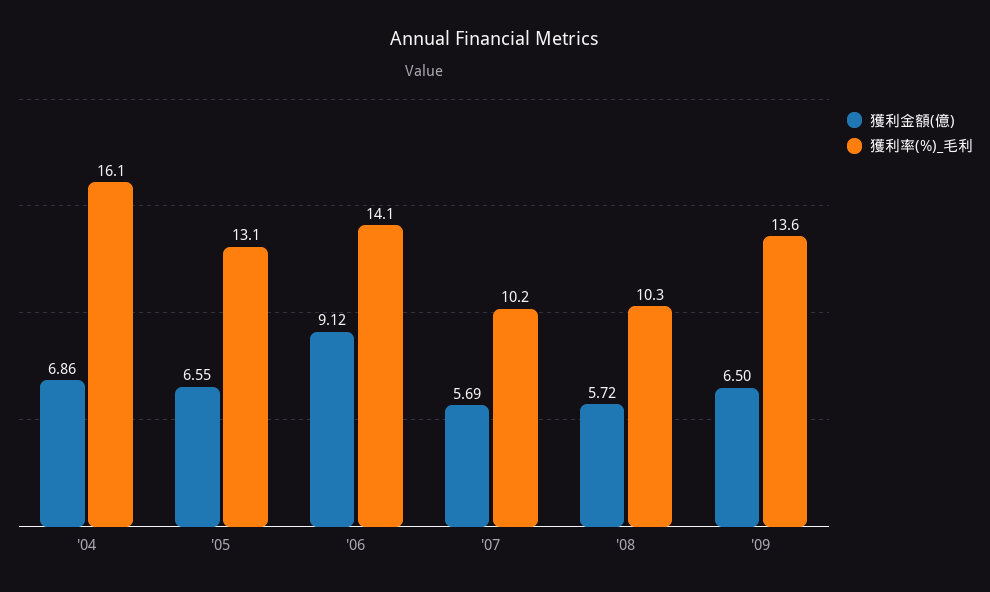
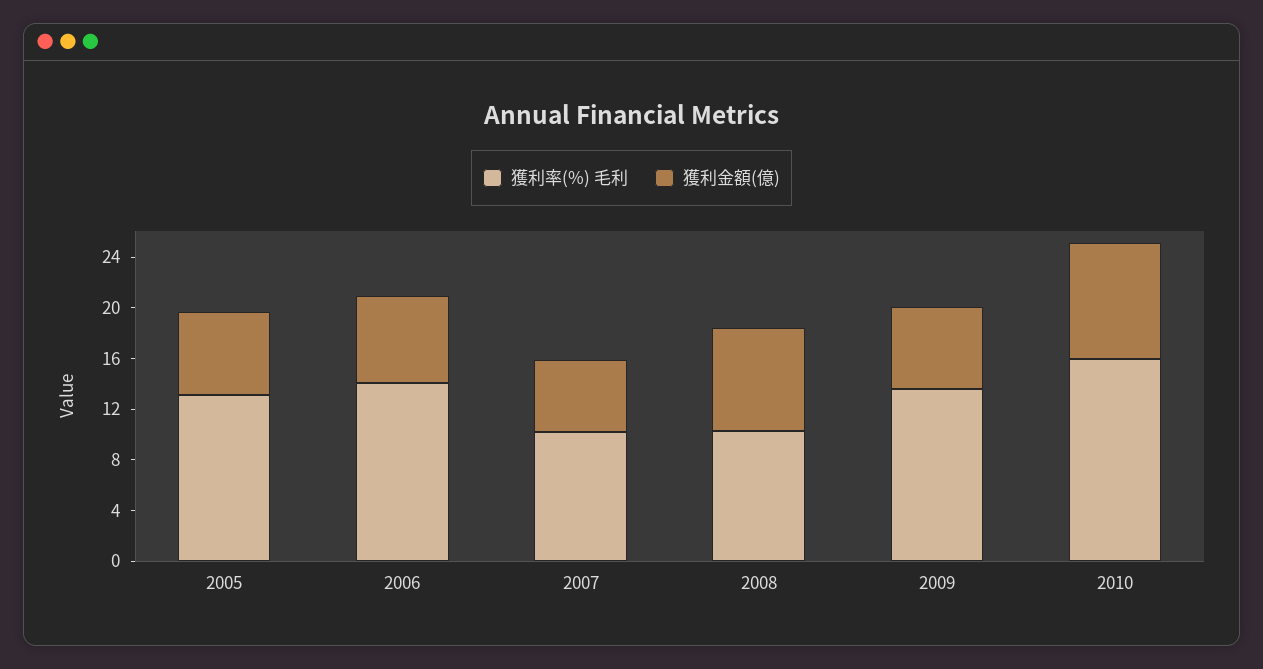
獲利金額(億), '04: 6.86 -> none
獲利率(%)_毛利, '04: 16.1 -> none
獲利金額(億), '06: 9.12 -> 7
獲利金額(億), '08: 5.72 -> 8
獲利率(%)_毛利, 2010: none -> 16
獲利金額(億), 2010: none -> 9

